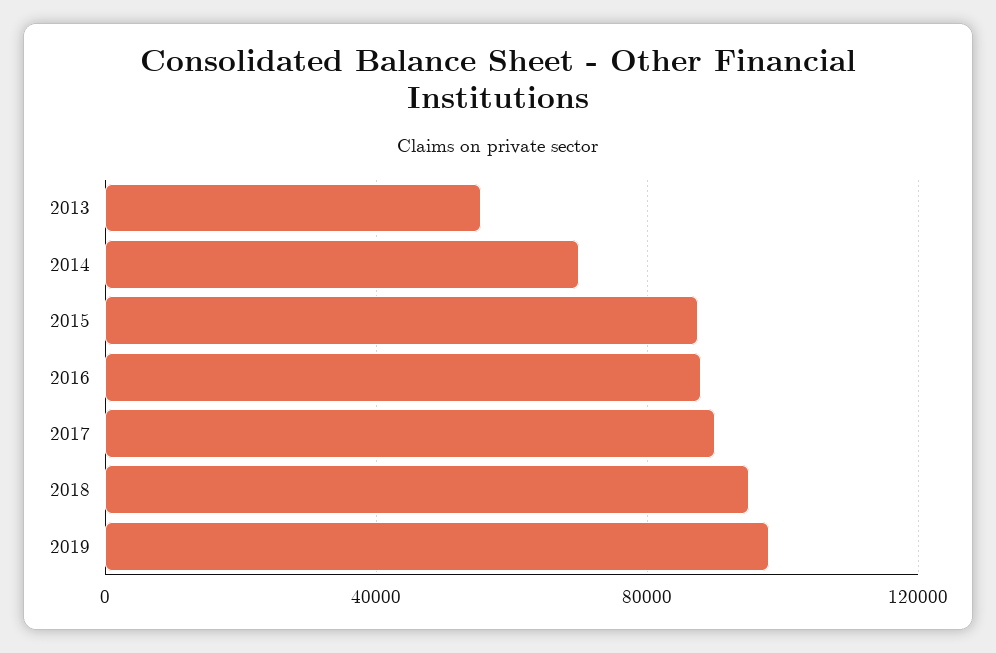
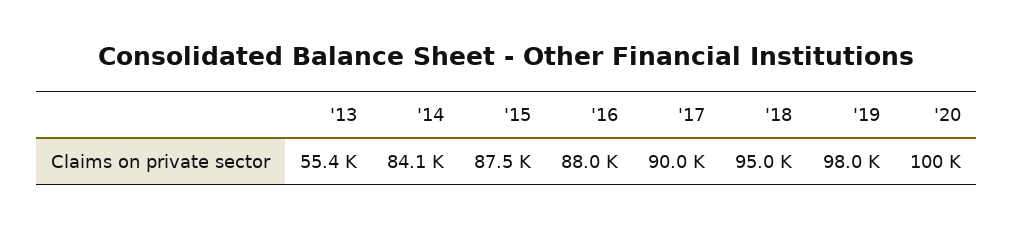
2014: 70000 -> 84100
'20: none -> 100000

